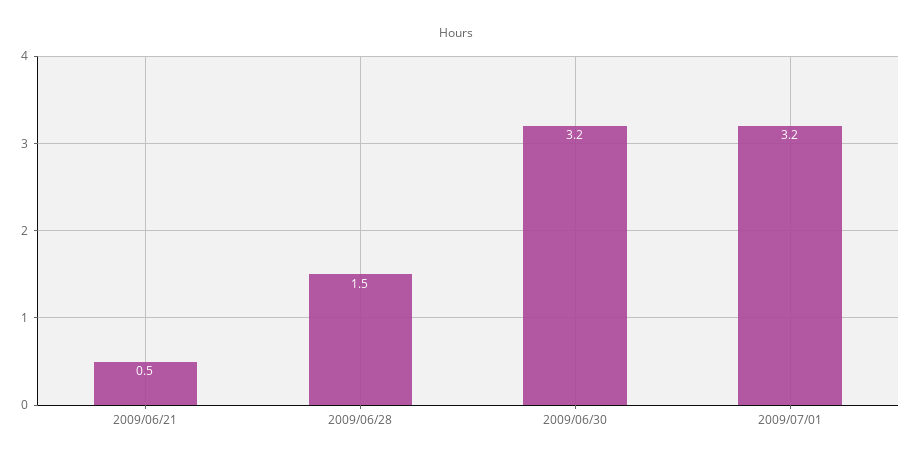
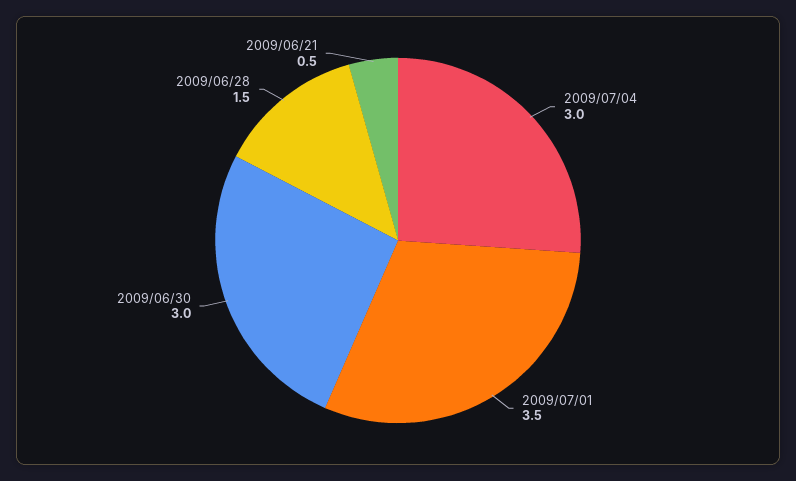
2009/06/30: 3.2 -> 3
2009/07/01: 3.2 -> 3.5
2009/07/04: none -> 3

